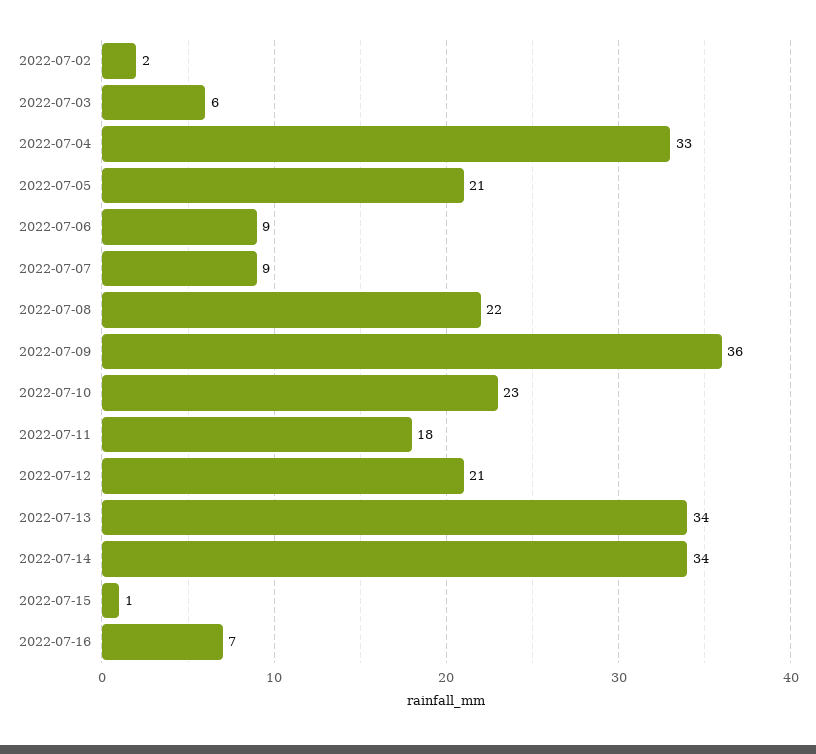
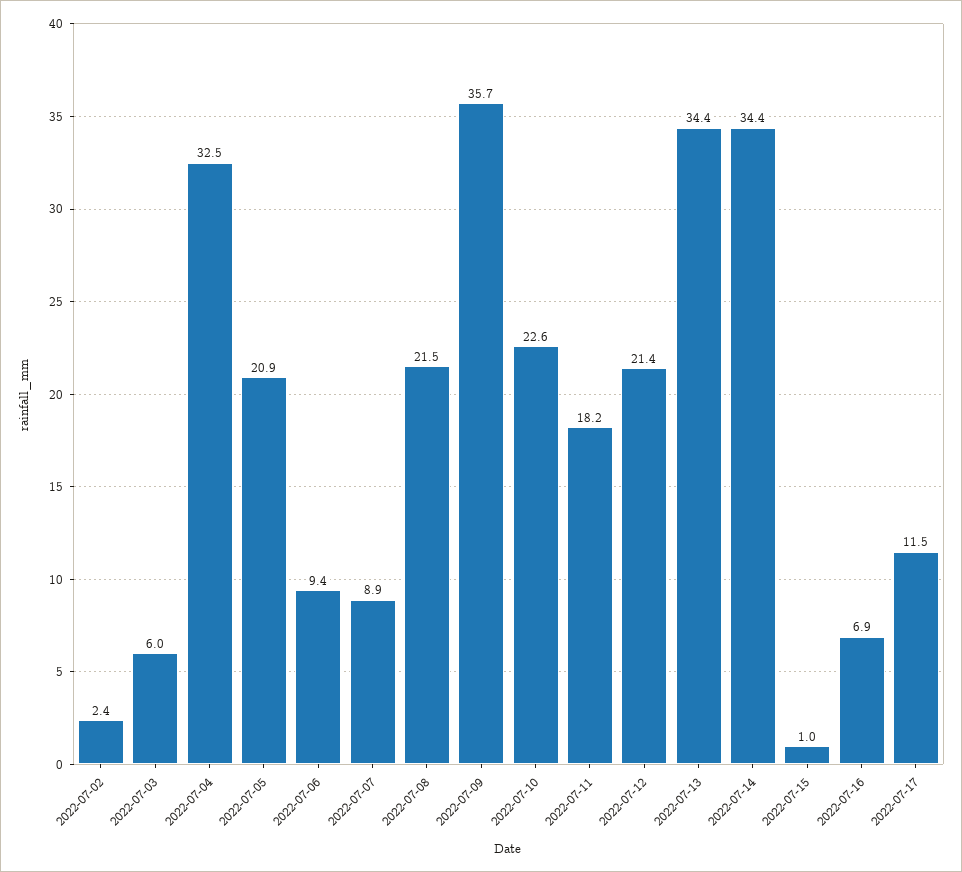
2022-07-17: none -> 11.5

